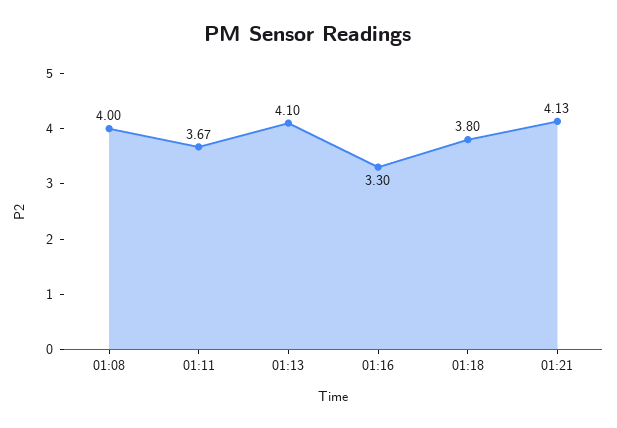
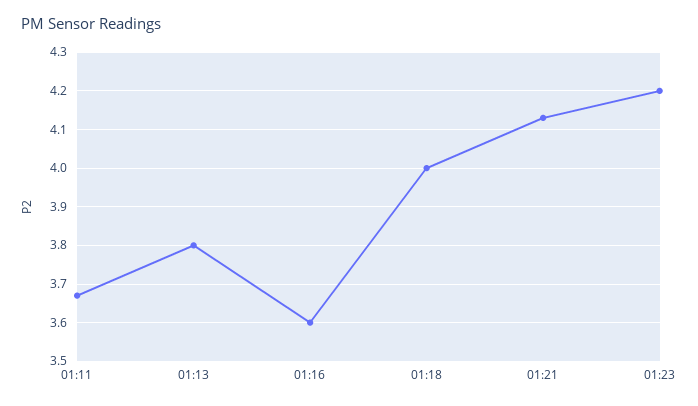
01:08: 4 -> none
01:13: 4.1 -> 3.8
01:16: 3.3 -> 3.6
01:18: 3.8 -> 4
01:23: none -> 4.2

